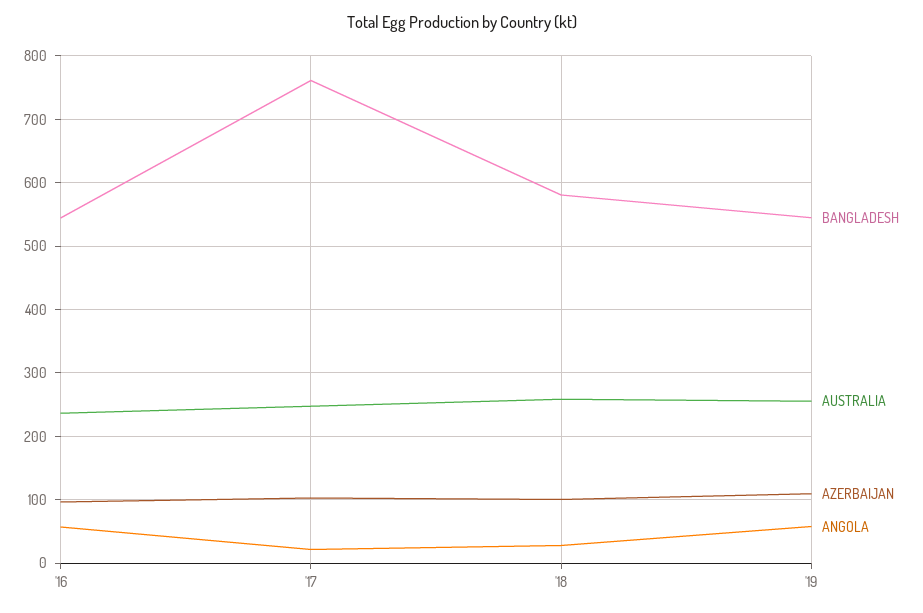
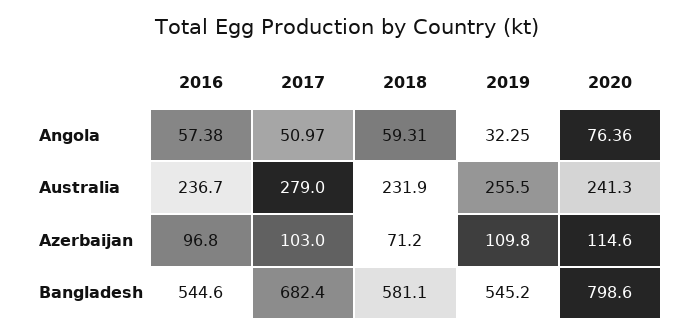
BANGLADESH, '17: 760 -> 682.4
AUSTRALIA, '17: 250 -> 279
ANGOLA, '17: 20 -> 50.97
AUSTRALIA, '18: 260 -> 231.9
AZERBAIJAN, '18: 100 -> 71.2
ANGOLA, '18: 30 -> 59.31
ANGOLA, '19: 60 -> 32.25
ANGOLA, 2020: none -> 76.36
AUSTRALIA, 2020: none -> 241.3
AZERBAIJAN, 2020: none -> 114.6
BANGLADESH, 2020: none -> 798.6

